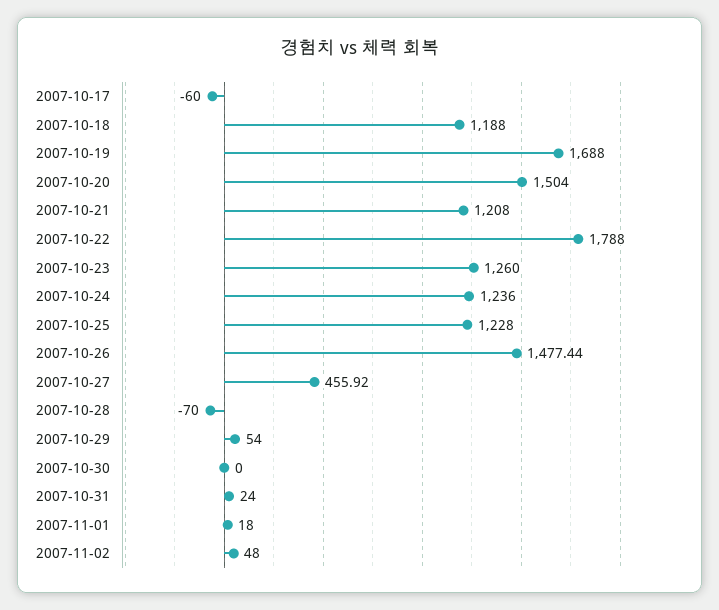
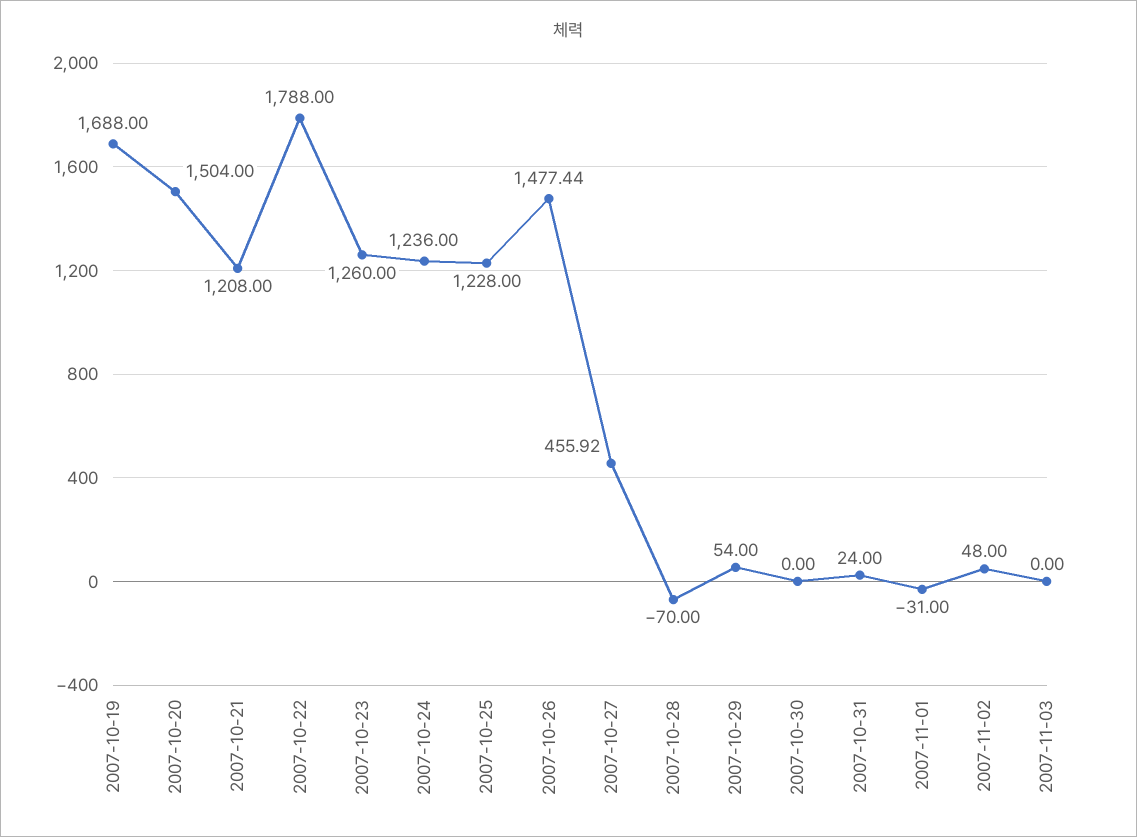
2007-10-17: -60 -> none
2007-10-18: 1188 -> none
2007-11-01: 18 -> -31
2007-11-03: none -> 0

